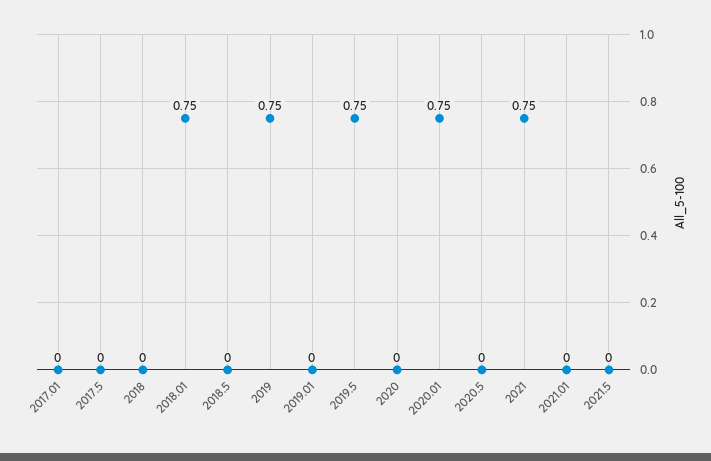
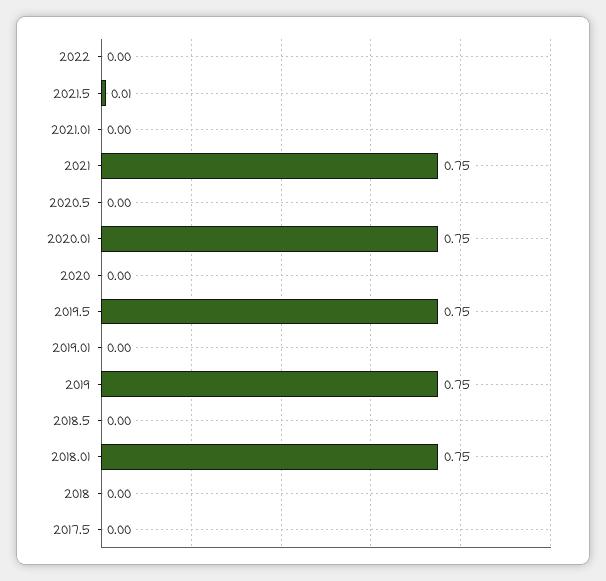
2017.01: 0 -> none
2021.5: 0 -> 0.01
2022: none -> 0

